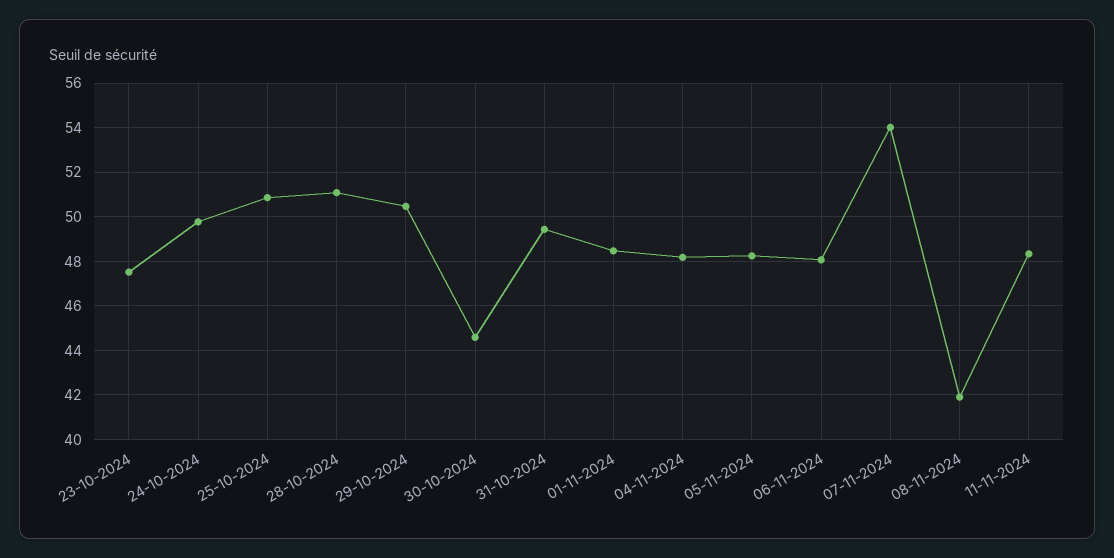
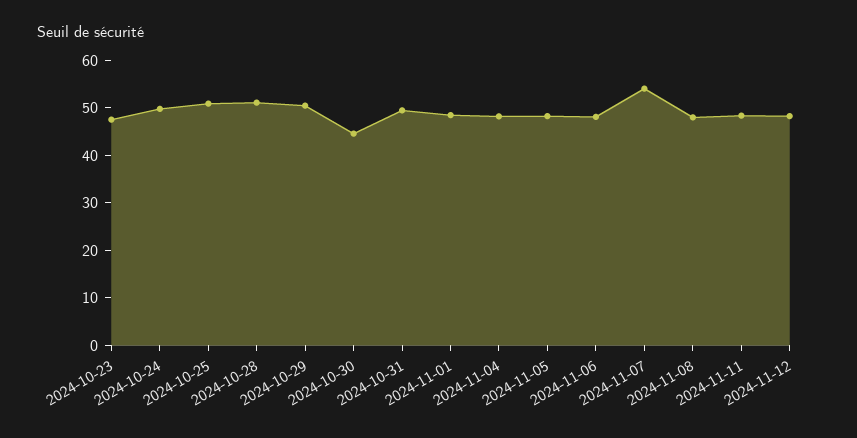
08-11-2024: 42 -> 48
2024-11-12: none -> 48

